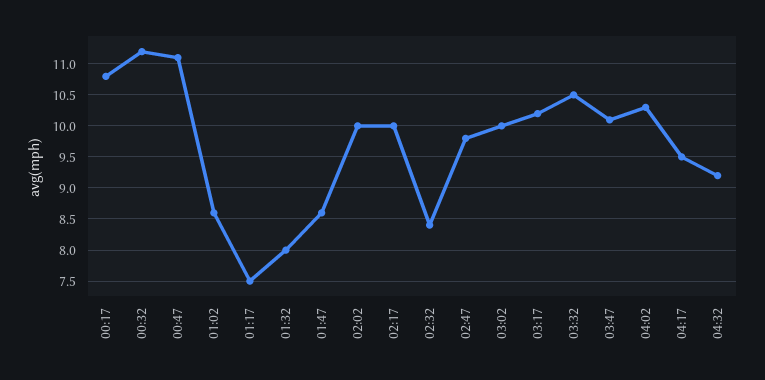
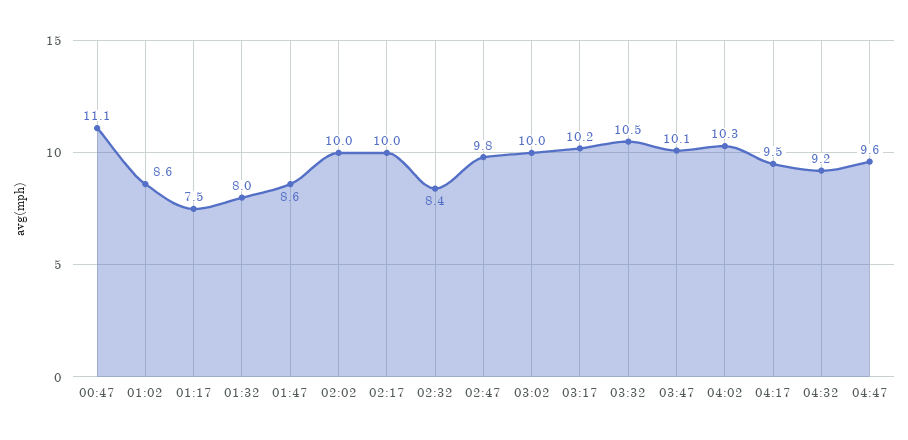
00:17: 10.8 -> none
00:32: 11.2 -> none
04:47: none -> 9.6

